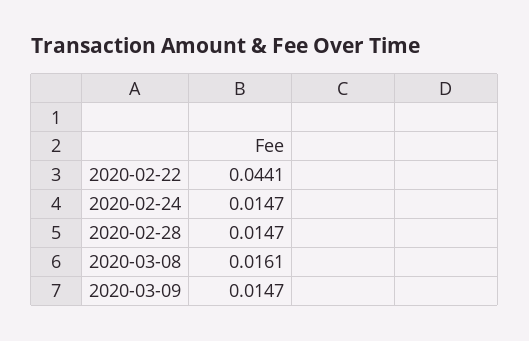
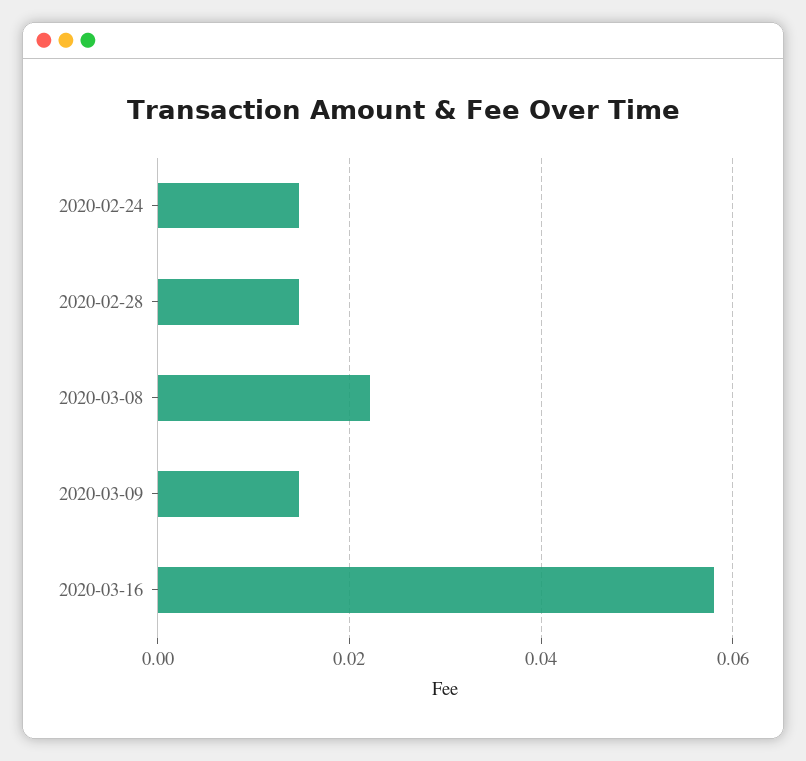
2020-02-22: 0.0441 -> none
2020-03-08: 0.0161 -> 0.022
2020-03-16: none -> 0.058

